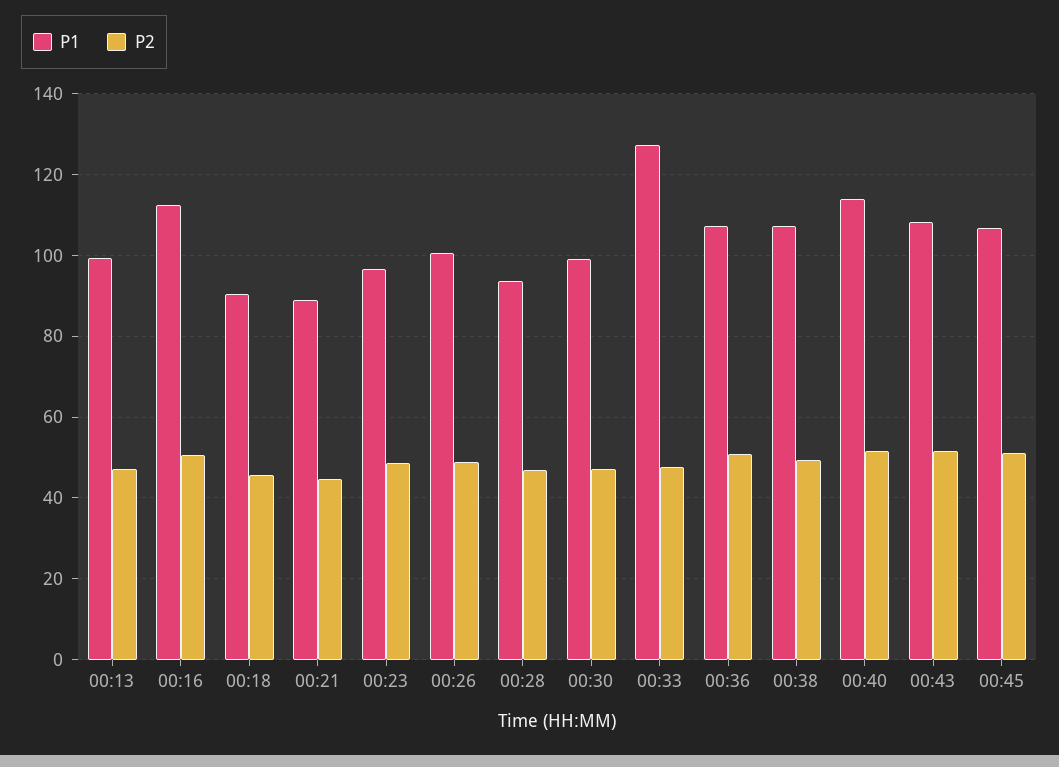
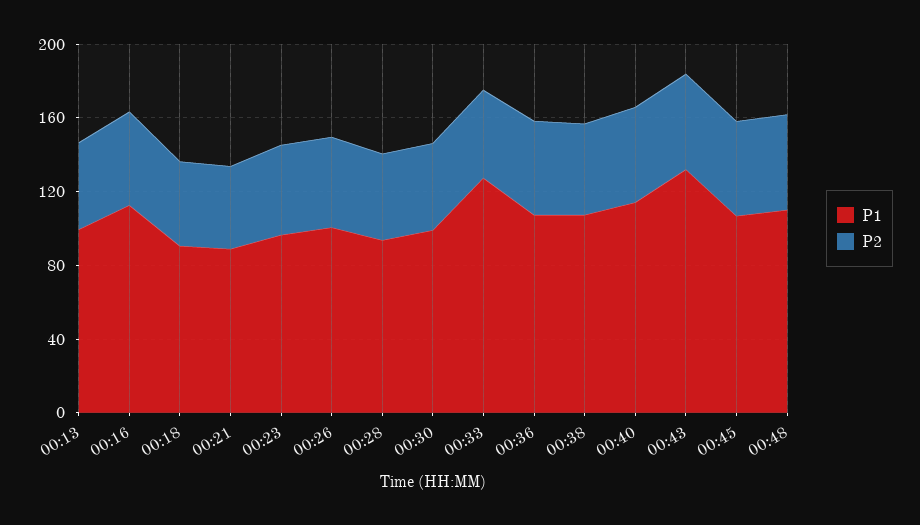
P1, 00:43: 108 -> 130
P1, 00:48: none -> 110
P2, 00:48: none -> 50

